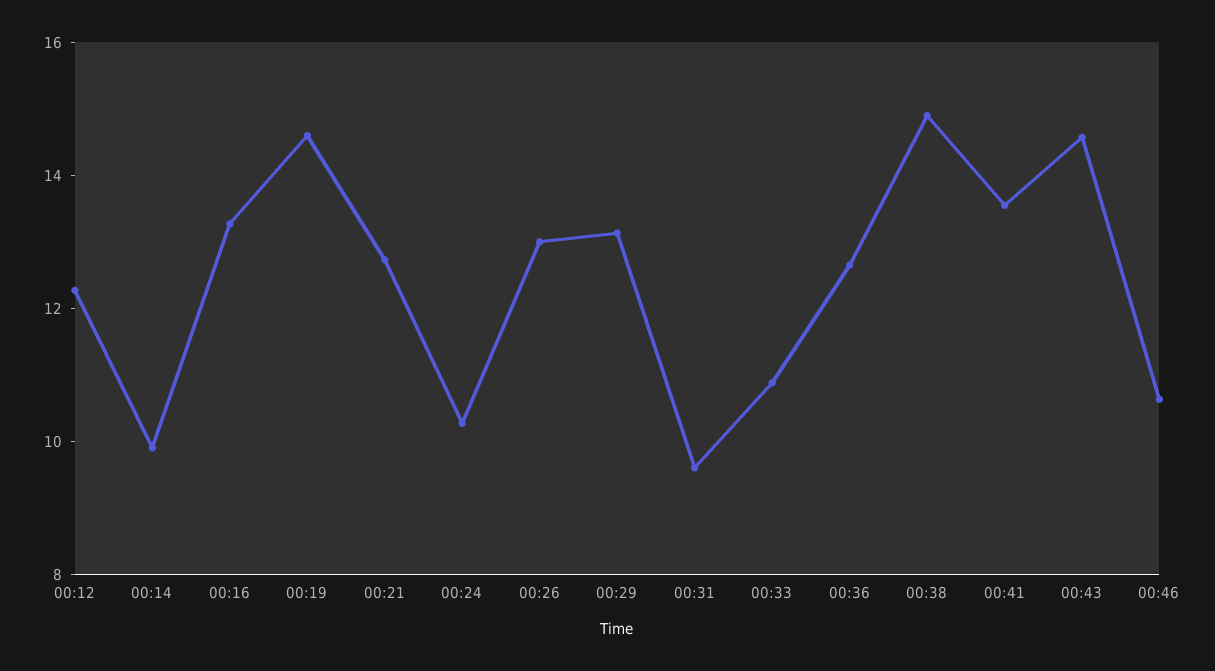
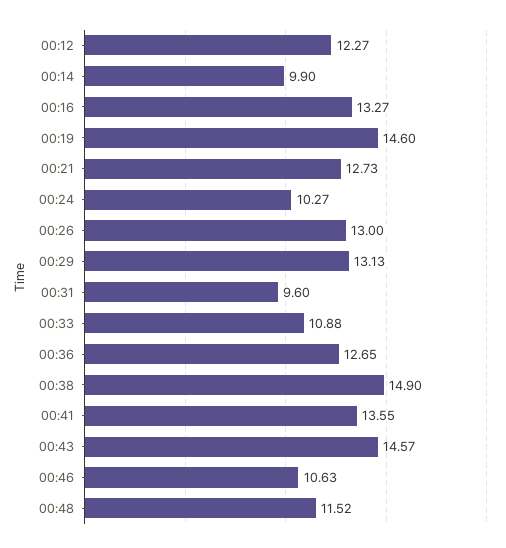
00:48: none -> 11.52

